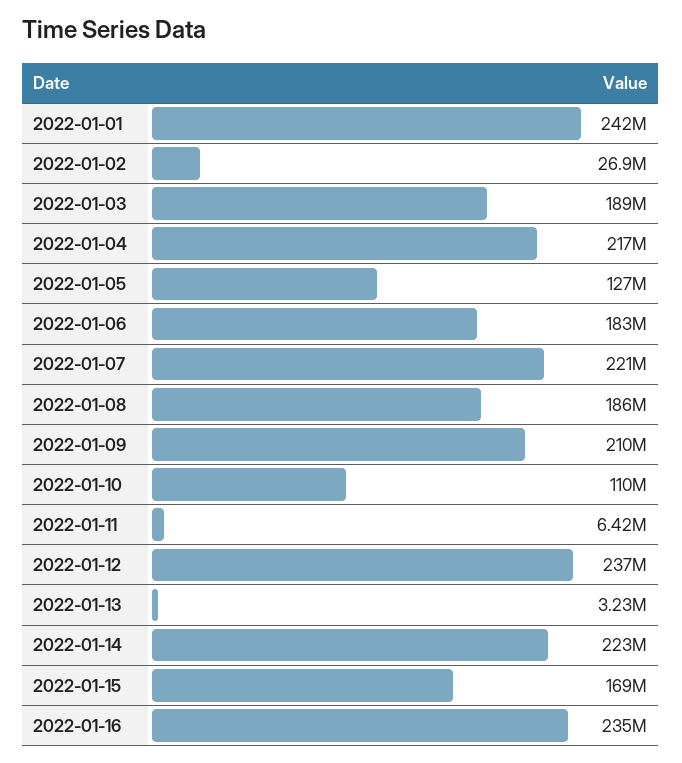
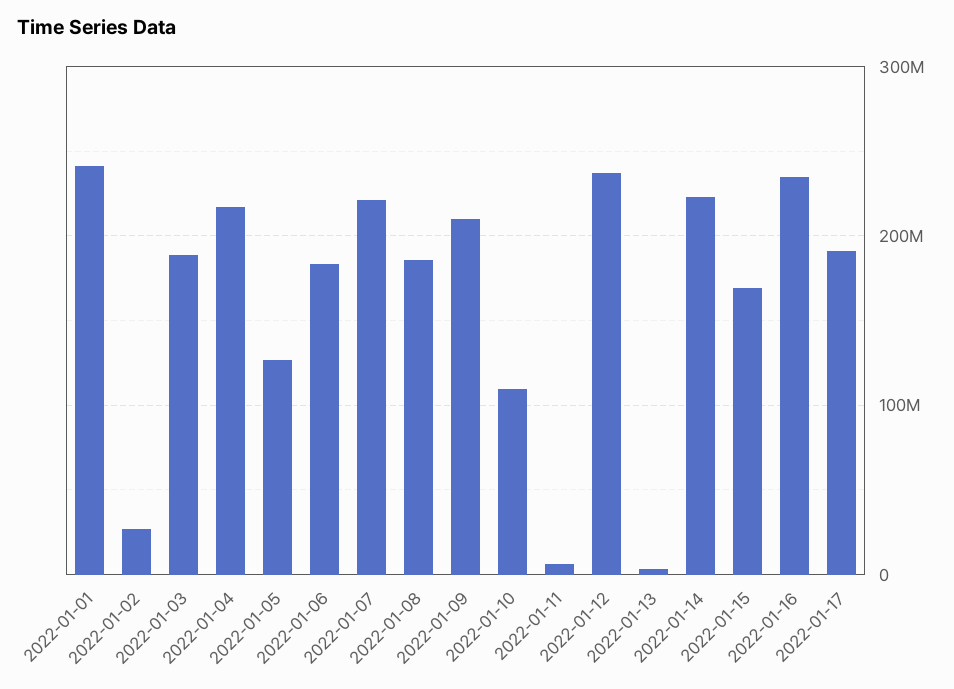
2022-01-17: none -> 190000000

